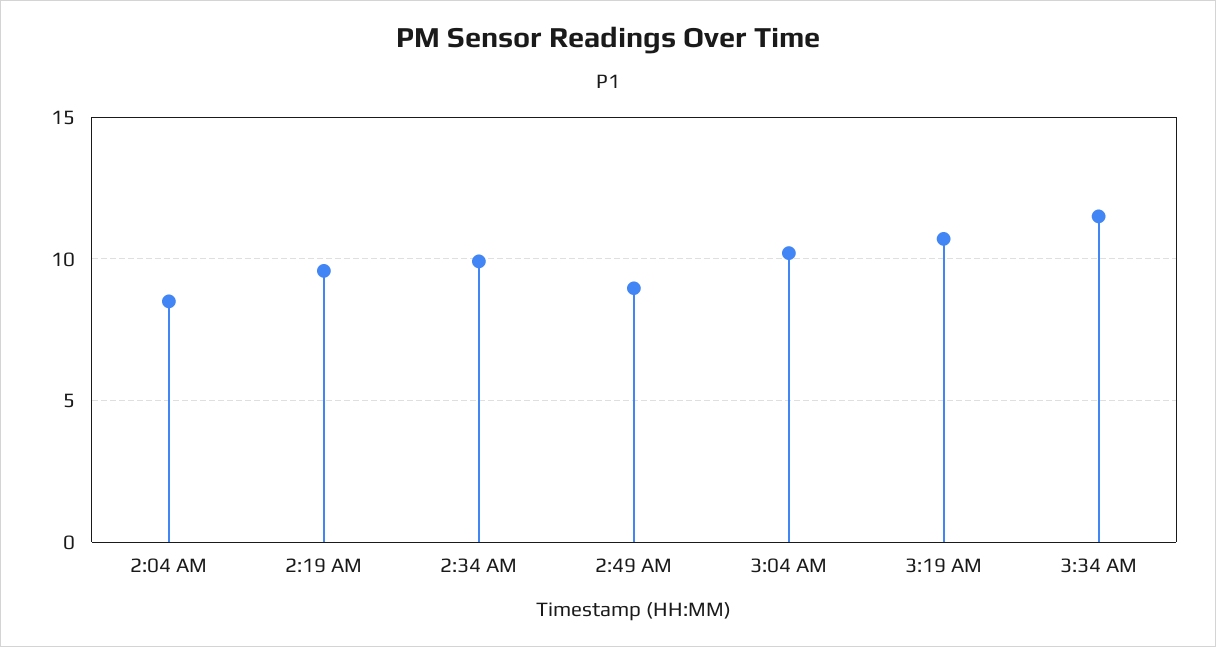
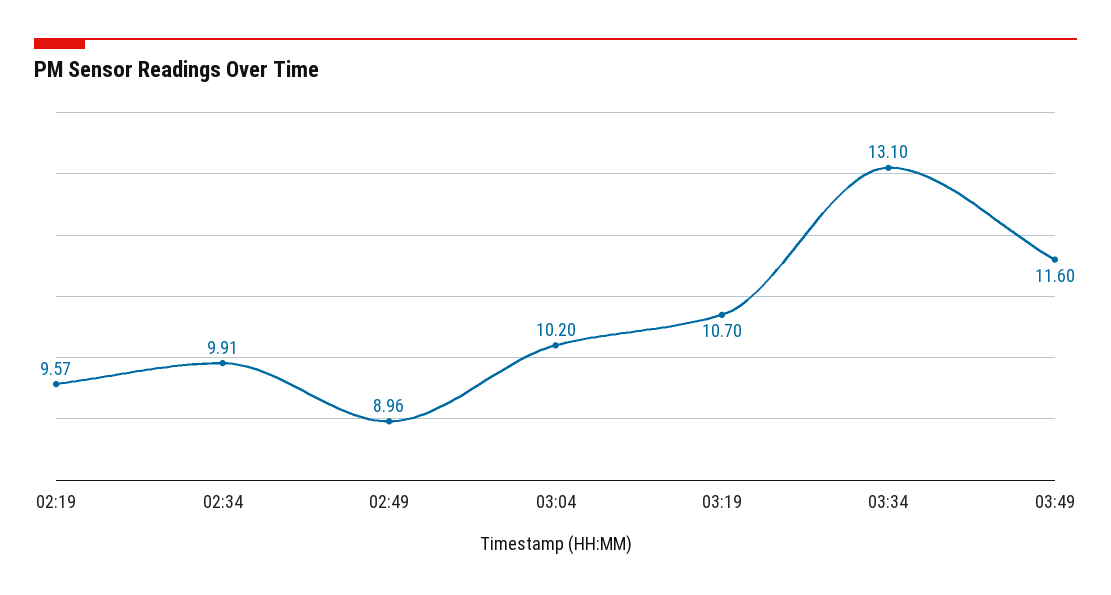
2:04 AM: 8.5 -> none
3:34 AM: 11.5 -> 13.1
03:49: none -> 11.6

